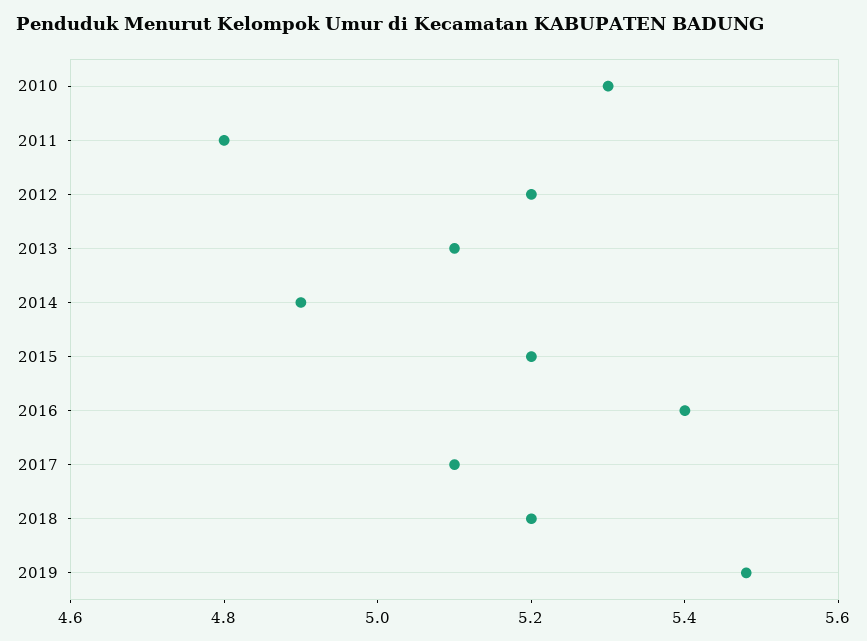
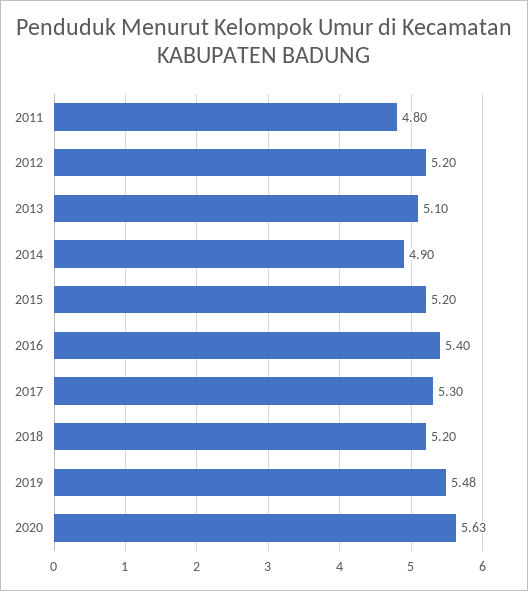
2010: 5.3 -> none
2017: 5.1 -> 5.3
2020: none -> 5.63

